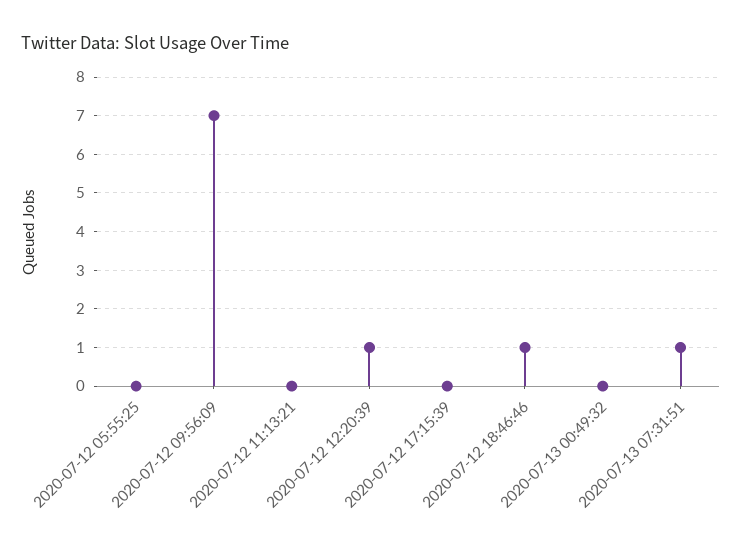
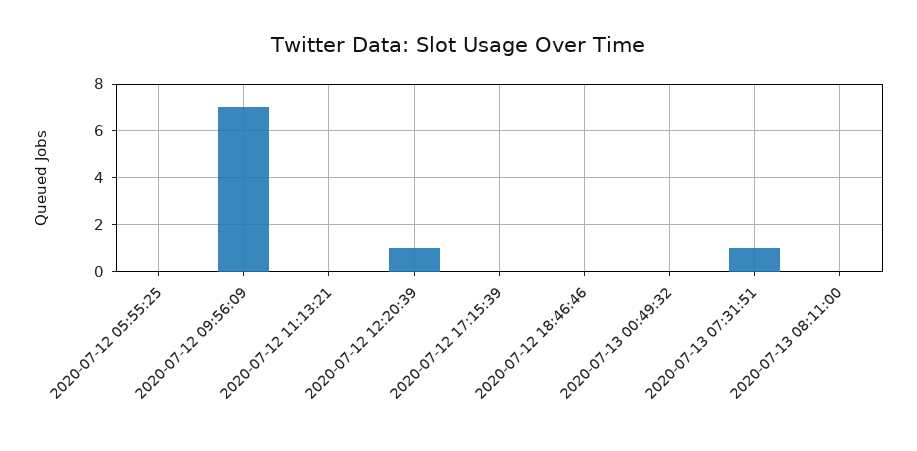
2020-07-12 18:46:46: 1 -> 0
2020-07-13 08:11:00: none -> 0

